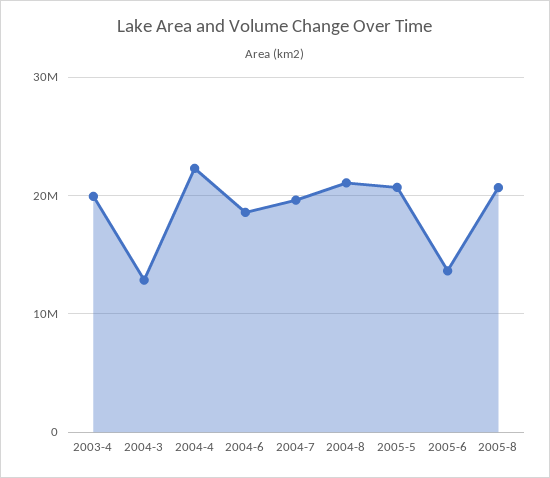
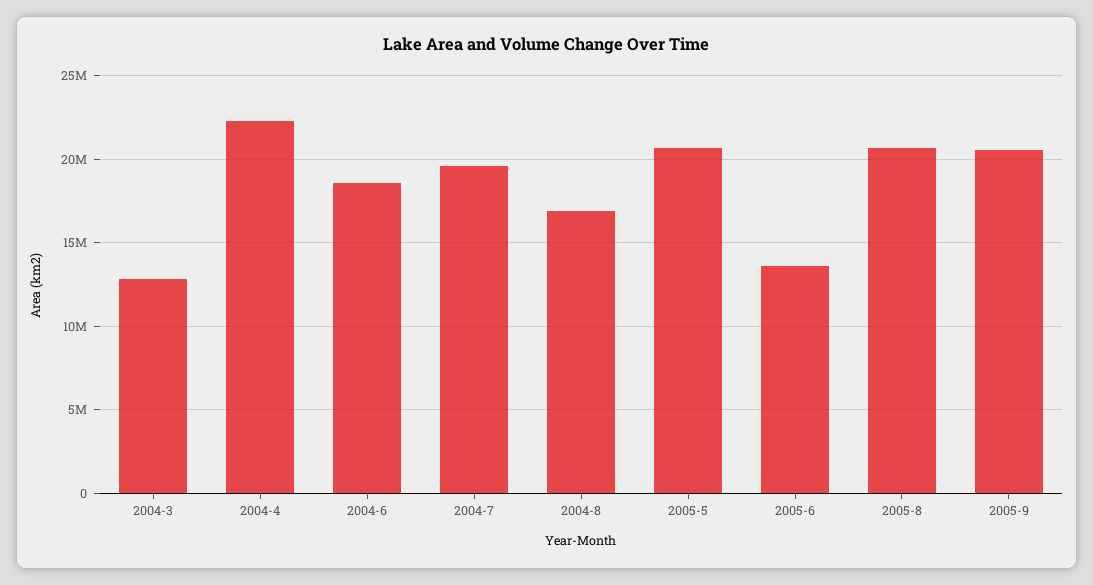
2003-4: 20000000 -> none
2004-8: 21000000 -> 17000000
2005-9: none -> 20500000

